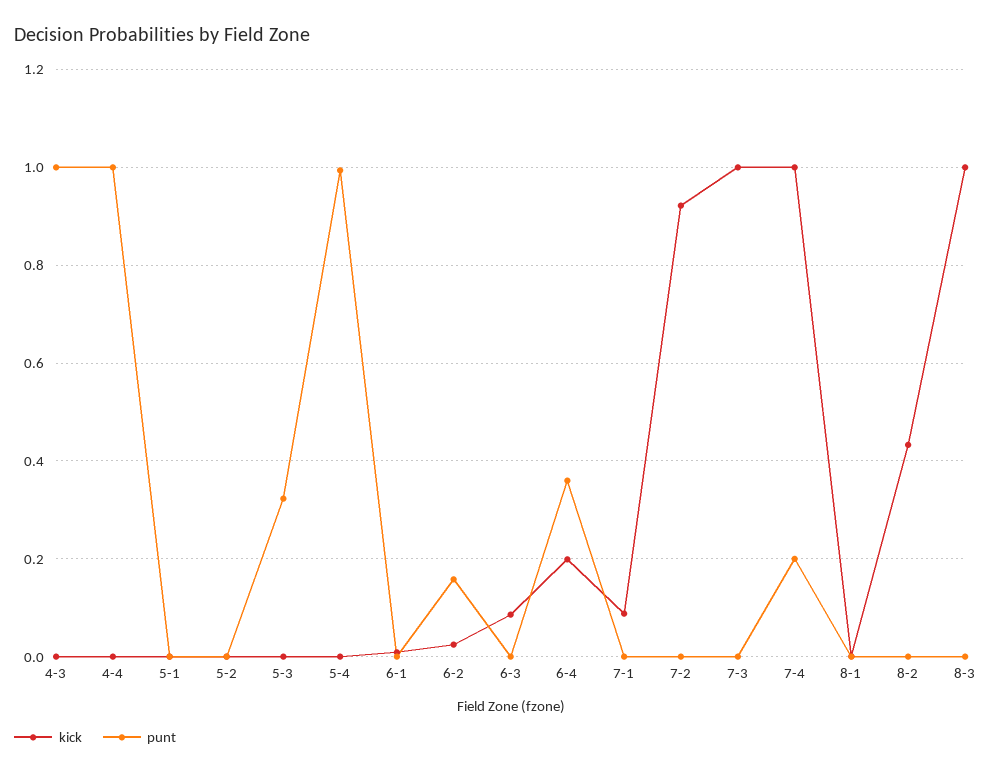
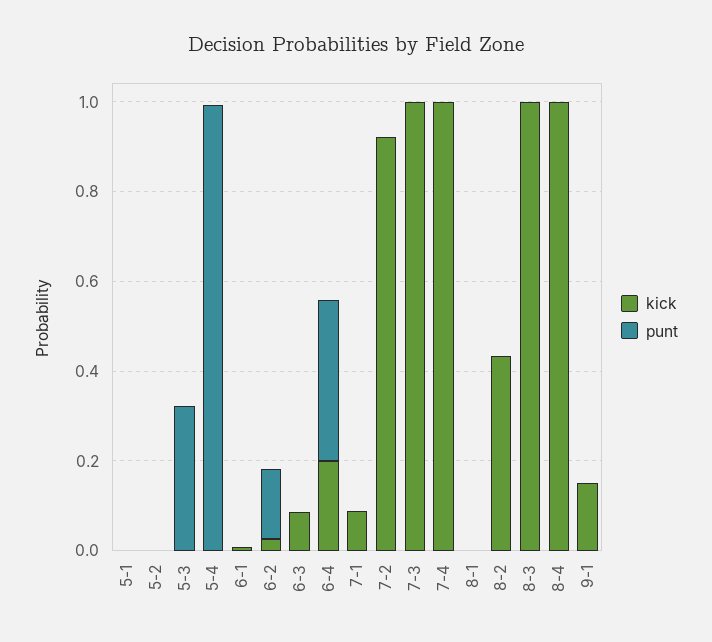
kick, 4-3: 0 -> none
punt, 4-3: 1 -> none
kick, 4-4: 0 -> none
punt, 4-4: 1 -> none
punt, 7-4: 0.2 -> 0
kick, 8-4: none -> 1
punt, 8-4: none -> 0
kick, 9-1: none -> 0.15
punt, 9-1: none -> 0

